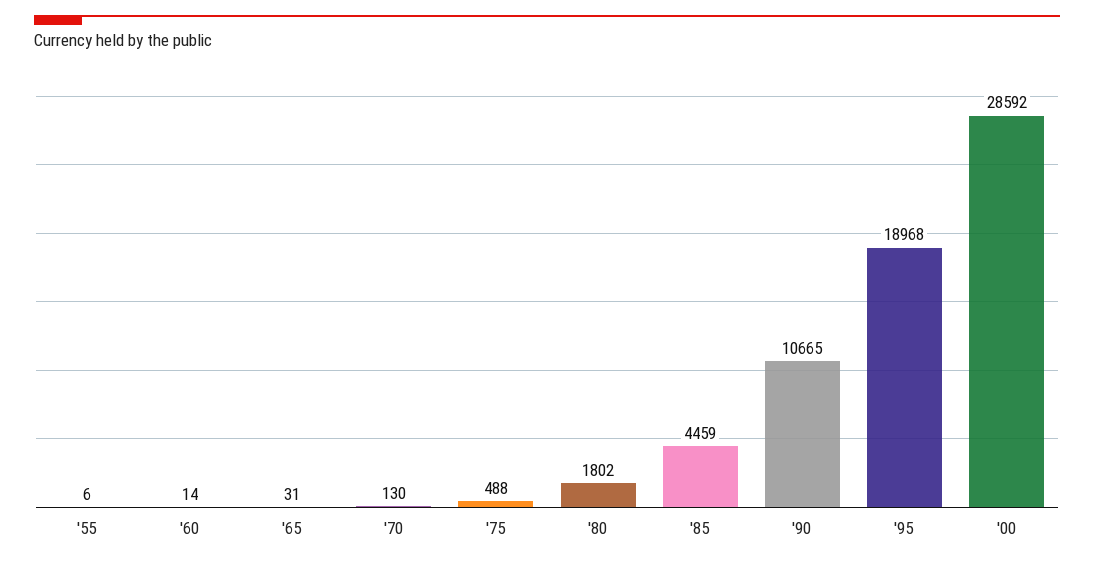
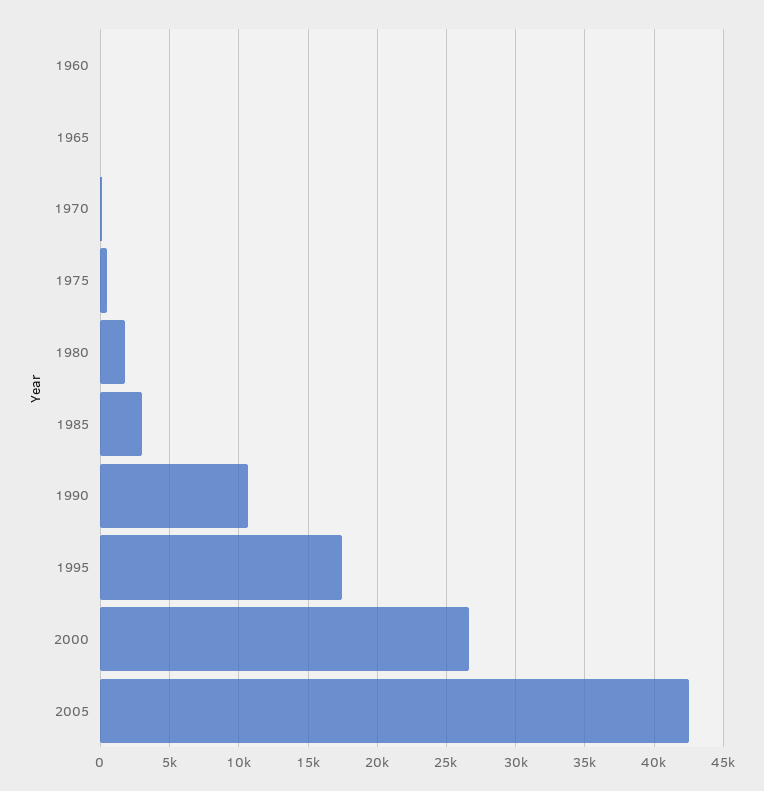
'55: 6 -> none
'85: 4459 -> 3000
'95: 18968 -> 17500
'00: 28592 -> 26500
2005: none -> 42500

